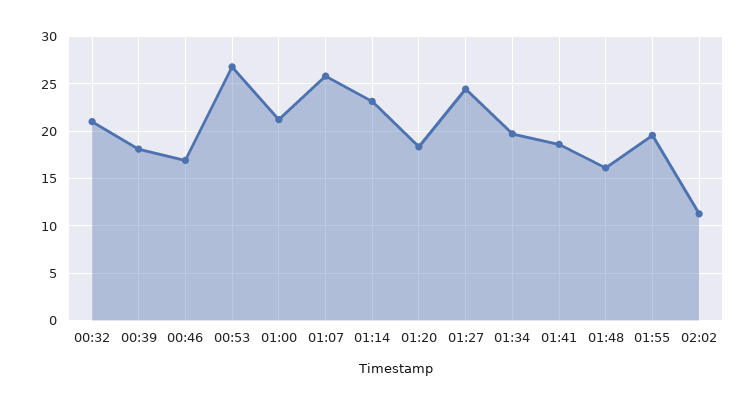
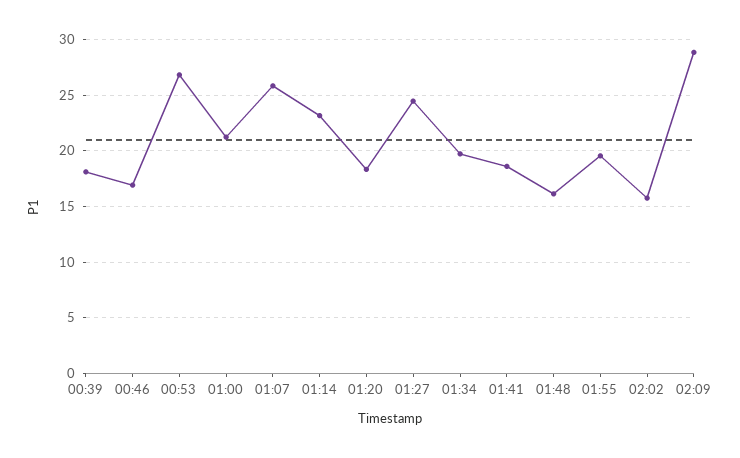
00:32: 21 -> none
02:02: 11 -> 16
02:09: none -> 29

